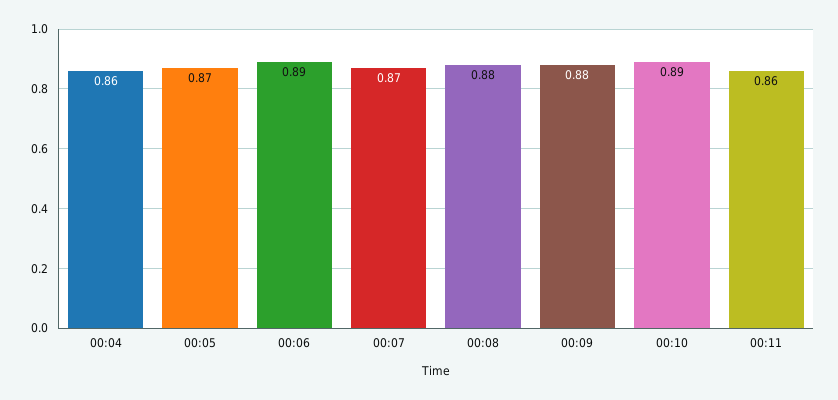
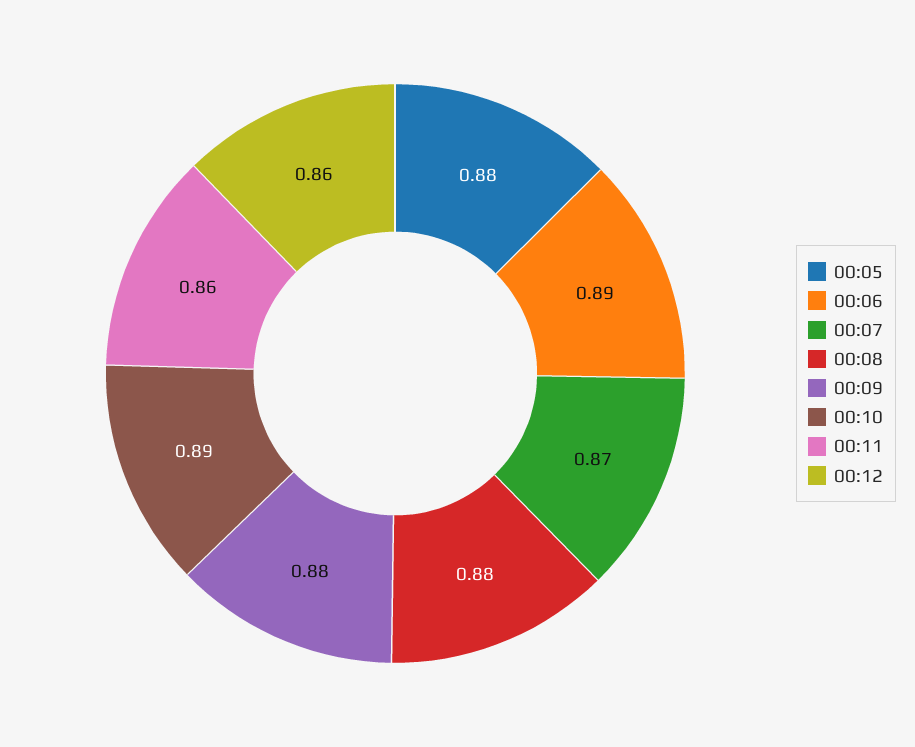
00:04: 0.86 -> none
00:05: 0.87 -> 0.88
00:12: none -> 0.86

